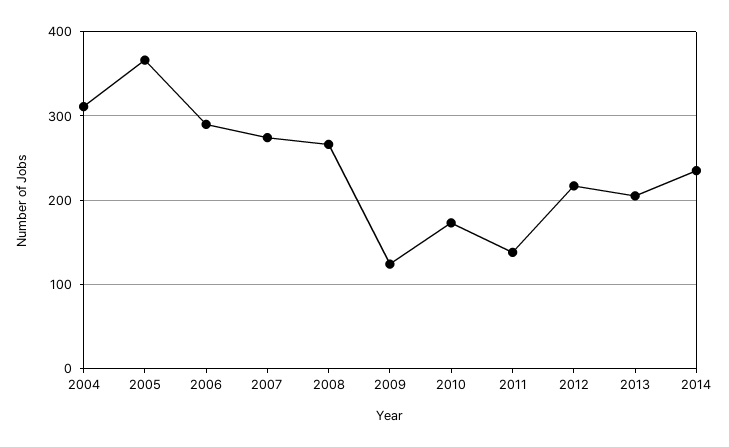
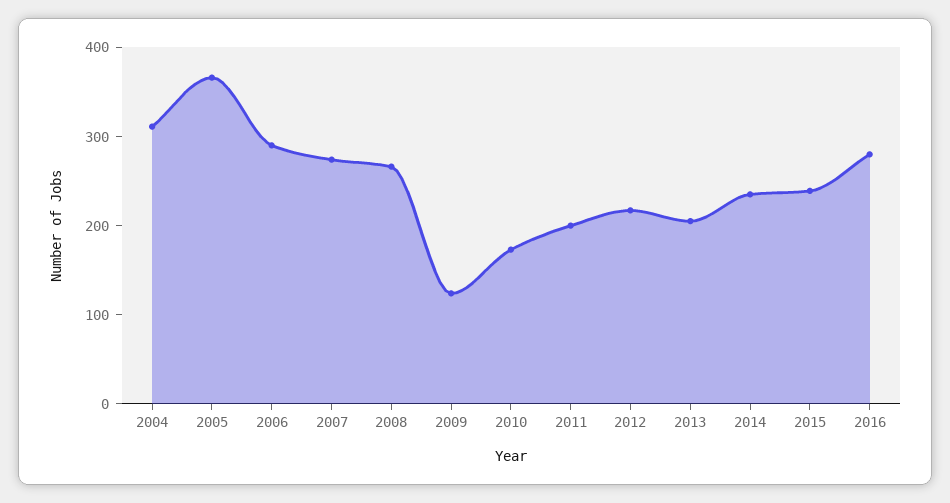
2011: 140 -> 200
2015: none -> 240
2016: none -> 280

